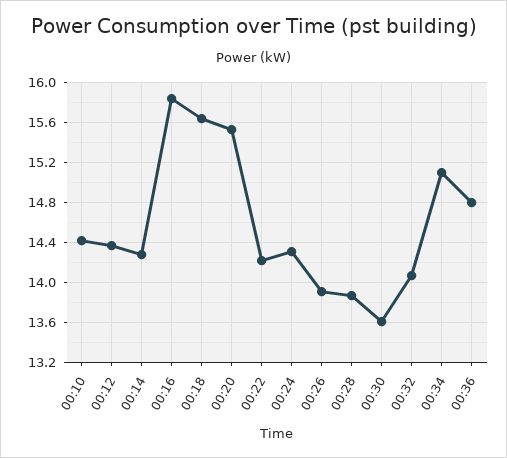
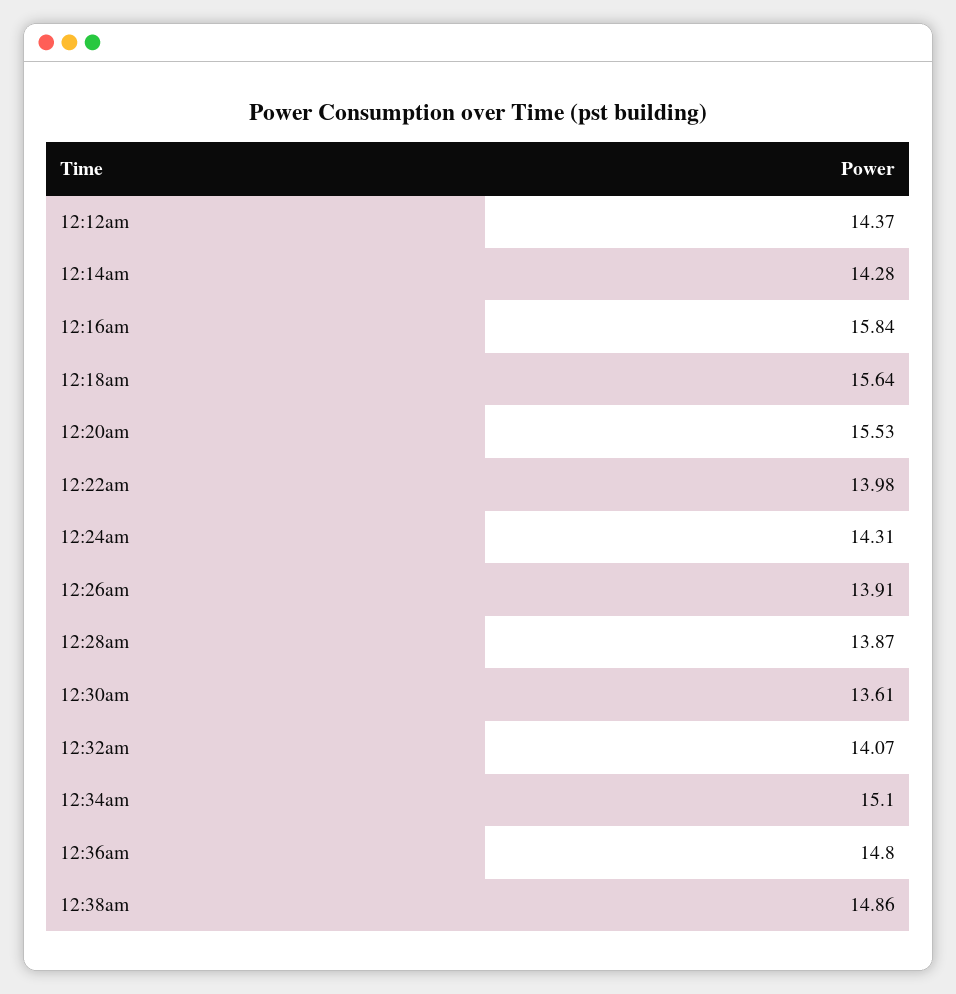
00:10: 14.4 -> none
00:22: 14.2 -> 13.98
12:38am: none -> 14.86

